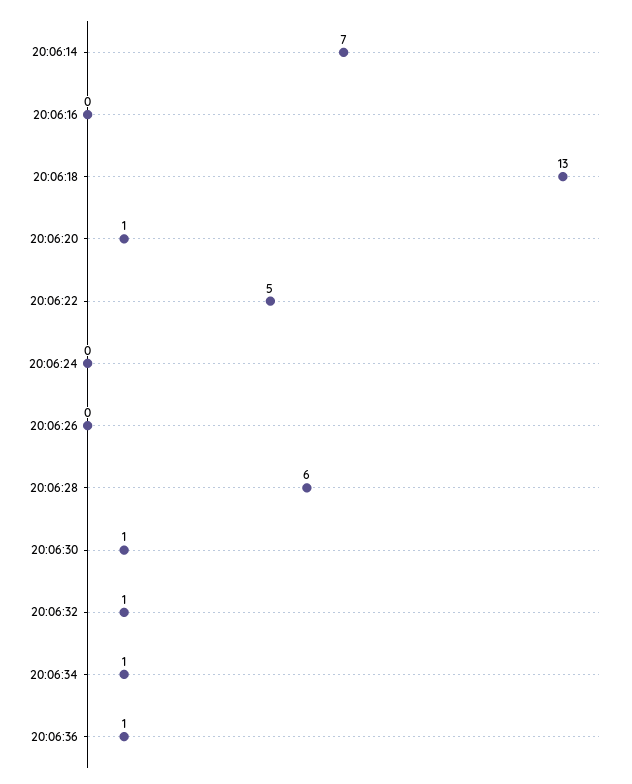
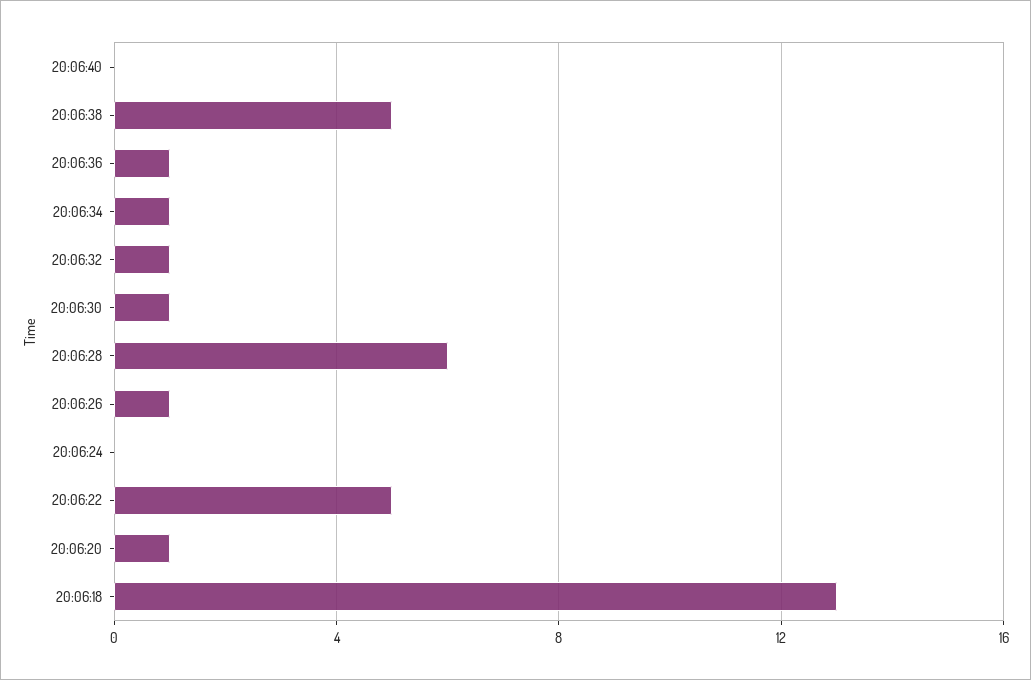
20:06:14: 7 -> none
20:06:16: 0 -> none
20:06:26: 0 -> 1
20:06:40: none -> 0
20:06:38: none -> 5

